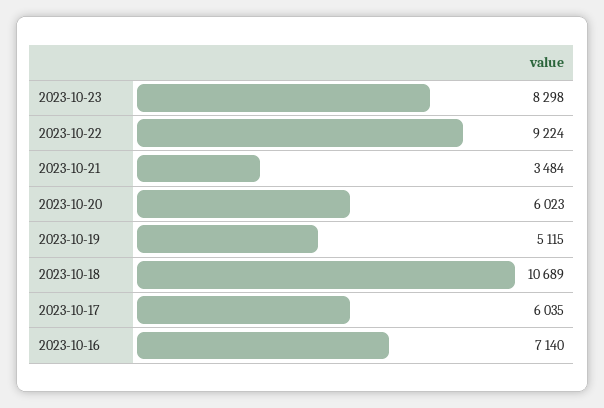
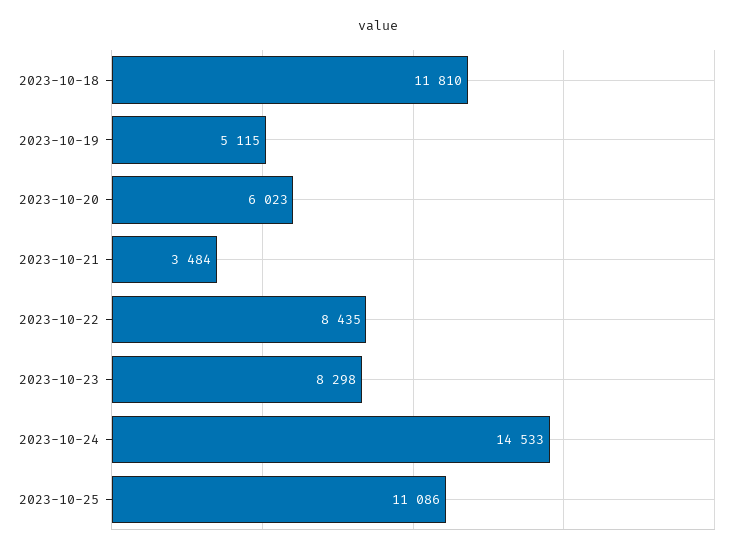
2023-10-22: 9224 -> 8435
2023-10-18: 10689 -> 11810
2023-10-17: 6035 -> none
2023-10-16: 7140 -> none
2023-10-24: none -> 14533
2023-10-25: none -> 11086

